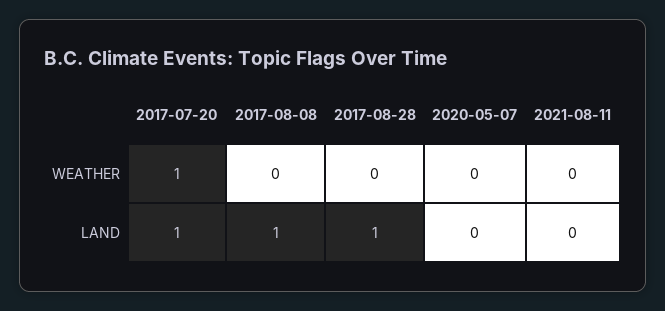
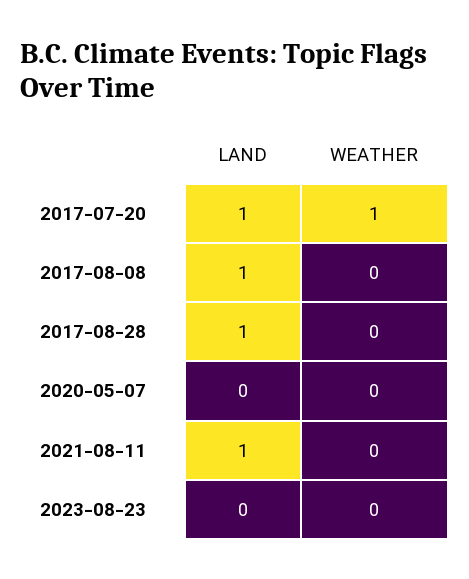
2021-08-11, LAND: 0 -> 1
2023-08-23, LAND: none -> 0
2023-08-23, WEATHER: none -> 0

